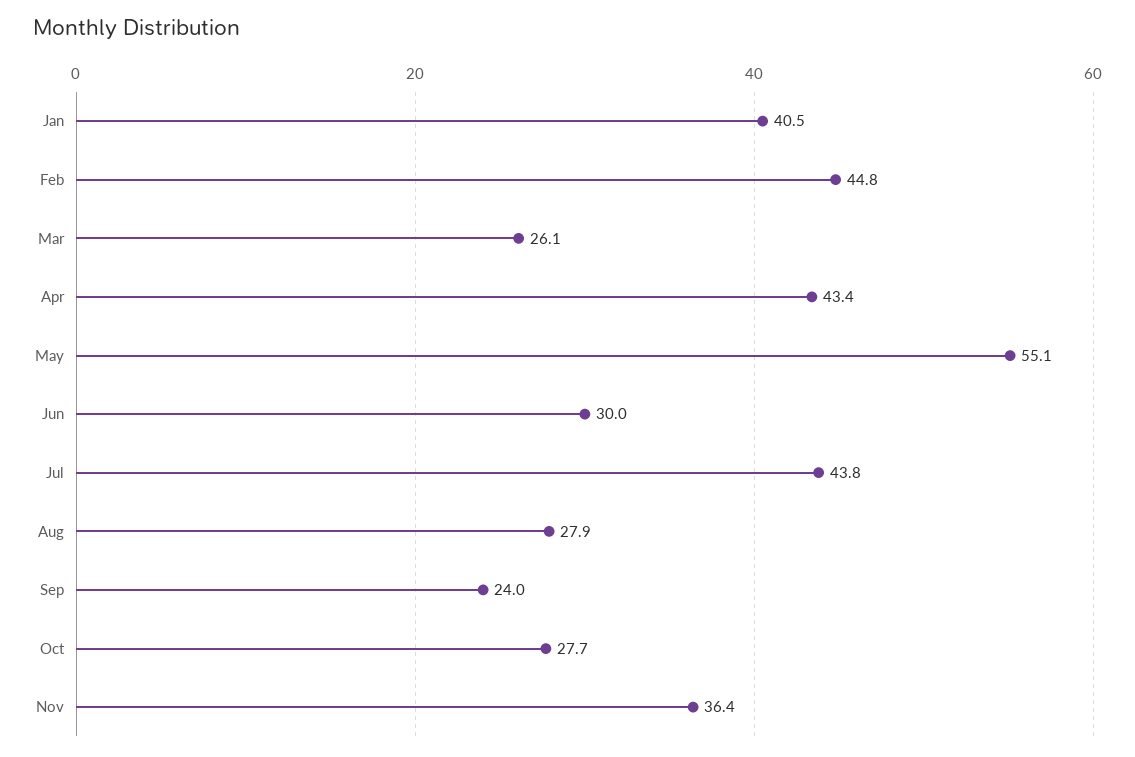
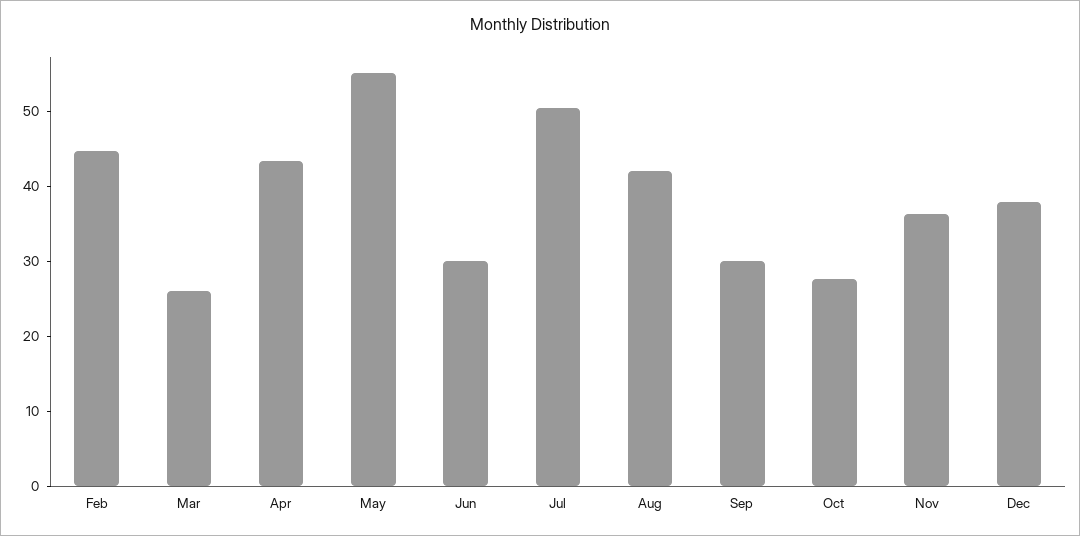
Jan: 40.5 -> none
Jul: 43.8 -> 50
Aug: 27.9 -> 42
Sep: 24 -> 30
Dec: none -> 38

